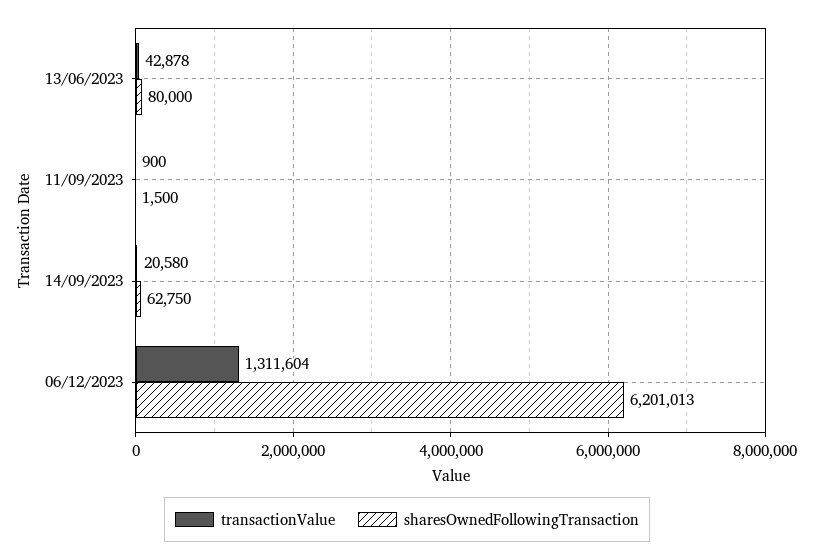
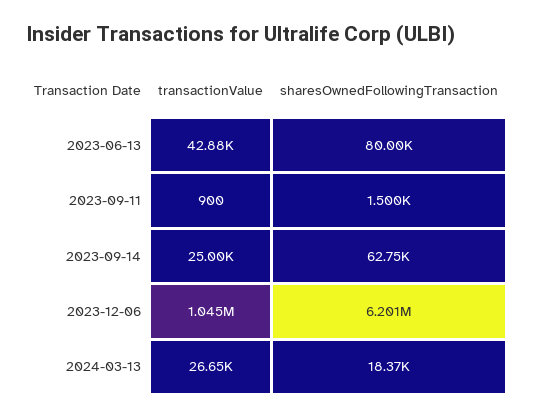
transactionValue, 14/09/2023: 20580 -> 25000
transactionValue, 06/12/2023: 1311604 -> 1045000
transactionValue, 2024-03-13: none -> 26650
sharesOwnedFollowingTransaction, 2024-03-13: none -> 18370

